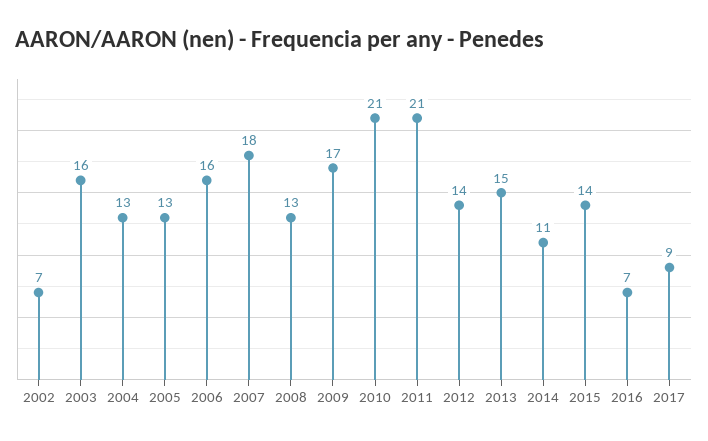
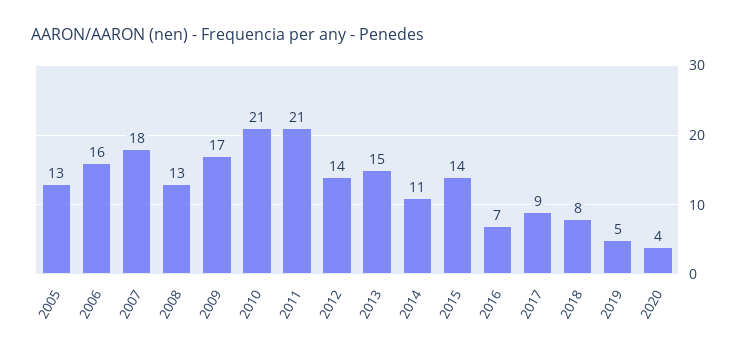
2002: 7 -> none
2003: 16 -> none
2004: 13 -> none
2018: none -> 8
2019: none -> 5
2020: none -> 4

